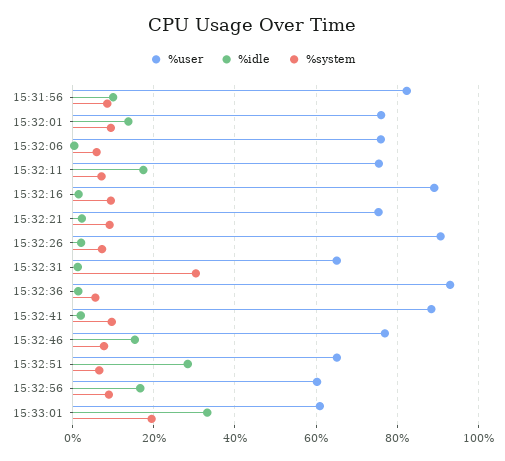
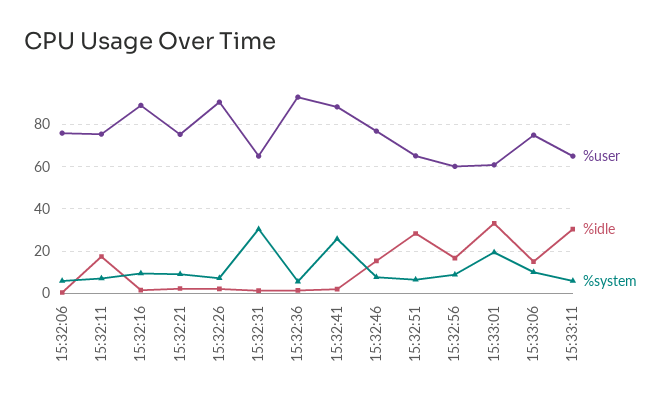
%user, 15:31:56: 82 -> none
%idle, 15:31:56: 10 -> none
%system, 15:31:56: 8 -> none
%user, 15:32:01: 76 -> none
%idle, 15:32:01: 14 -> none
%system, 15:32:01: 10 -> none
%system, 15:32:41: 10 -> 25
%user, 15:33:06: none -> 75
%idle, 15:33:06: none -> 15
%system, 15:33:06: none -> 10
%user, 15:33:11: none -> 65
%idle, 15:33:11: none -> 30
%system, 15:33:11: none -> 5

